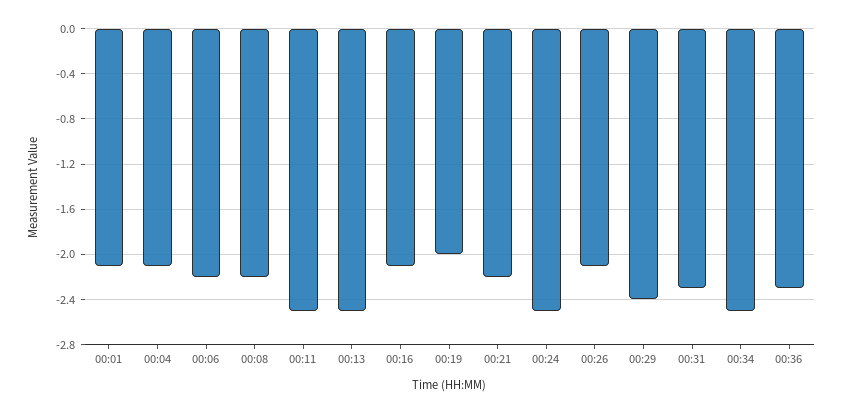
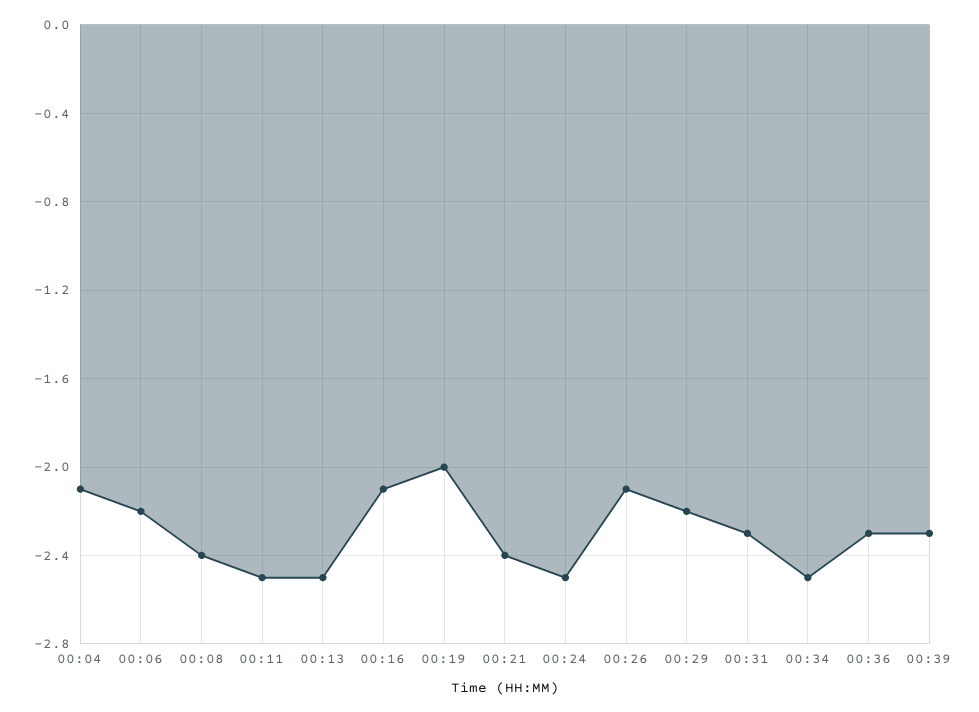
00:01: -2.1 -> none
00:08: -2.2 -> -2.4
00:21: -2.2 -> -2.4
00:29: -2.4 -> -2.2
00:39: none -> -2.3

